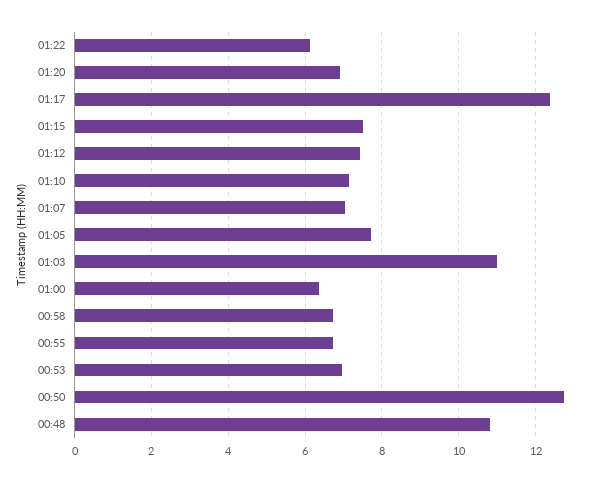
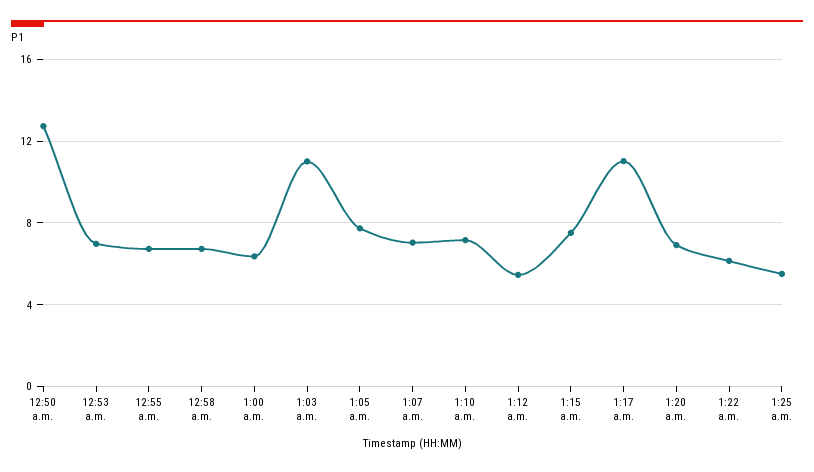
01:17: 12.4 -> 11
01:12: 7.4 -> 5.5
00:48: 10.8 -> none
1:25 a.m.: none -> 5.5

